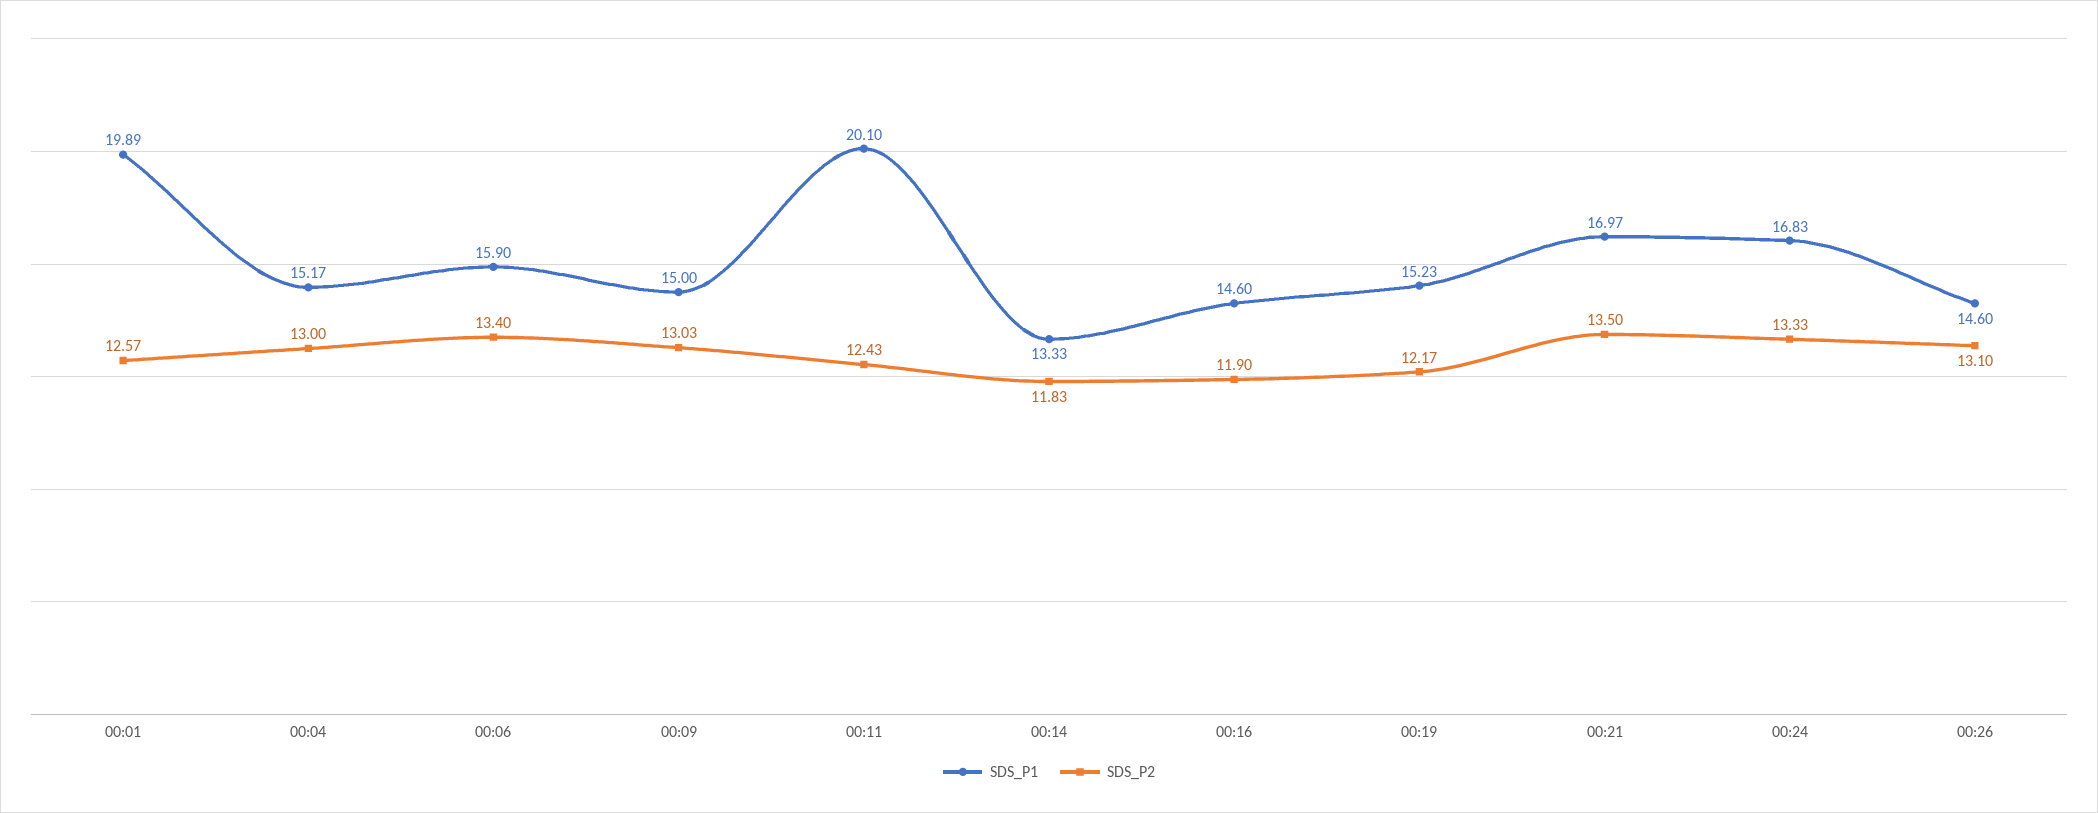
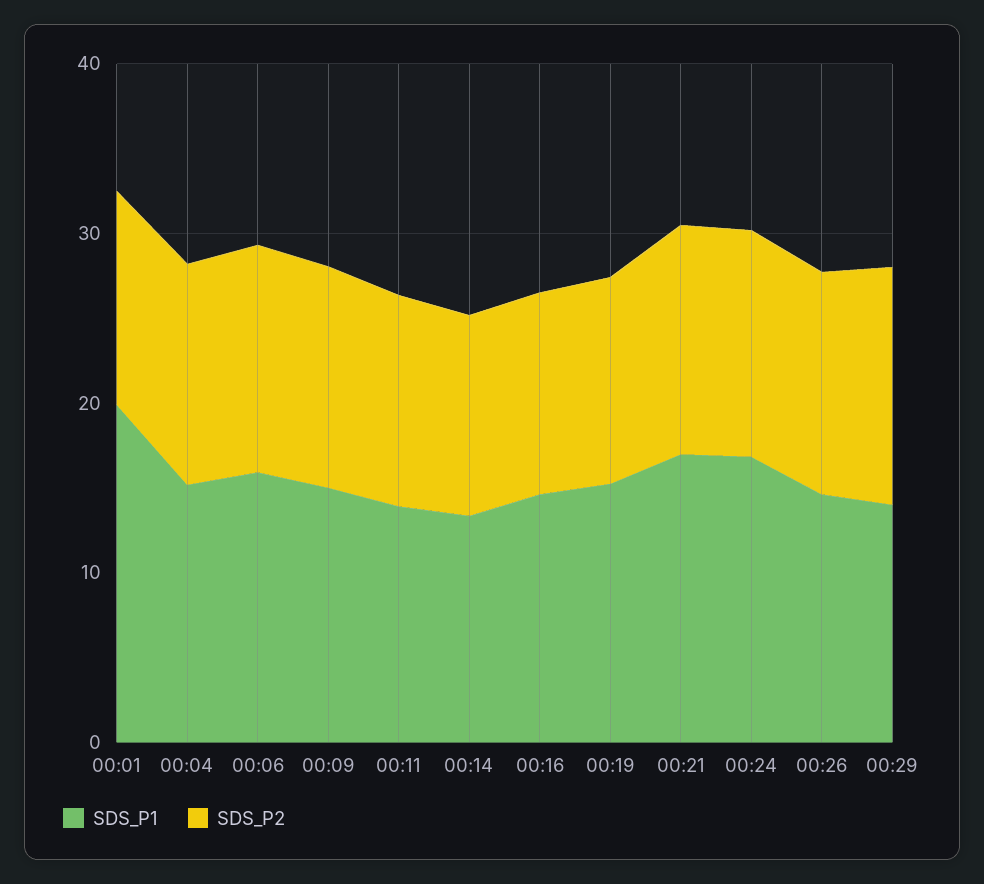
SDS_P1, 00:11: 20.1 -> 14
SDS_P1, 00:29: none -> 14
SDS_P2, 00:29: none -> 14

